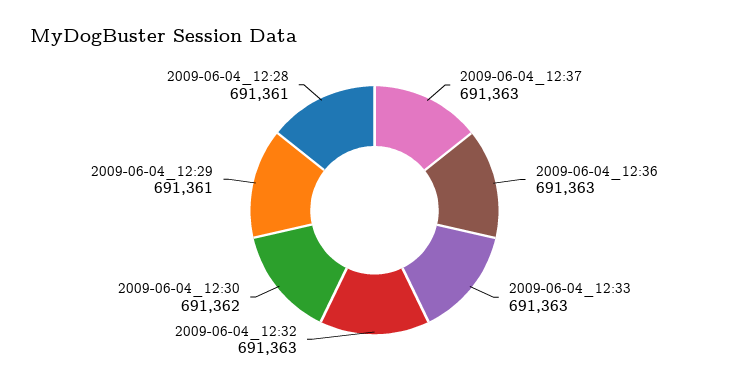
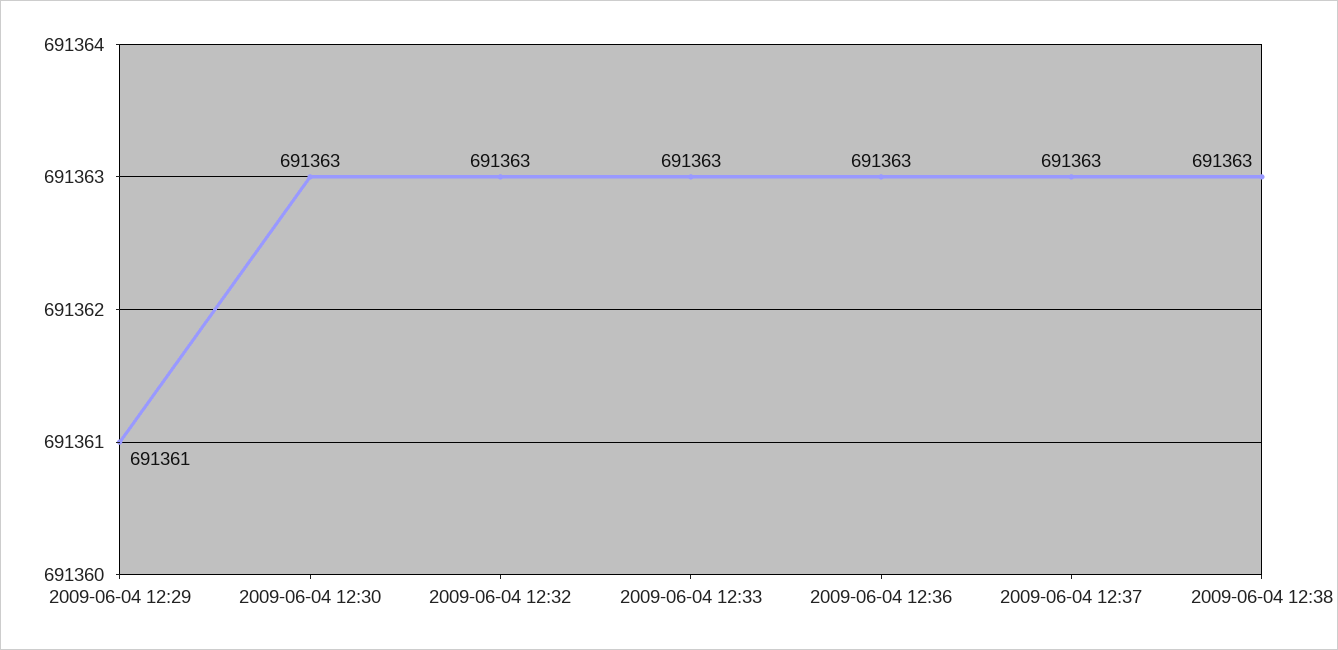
2009-06-04_12:30: 691362 -> 691363
2009-06-04_12:28: 691361 -> none
2009-06-04 12:38: none -> 691363

